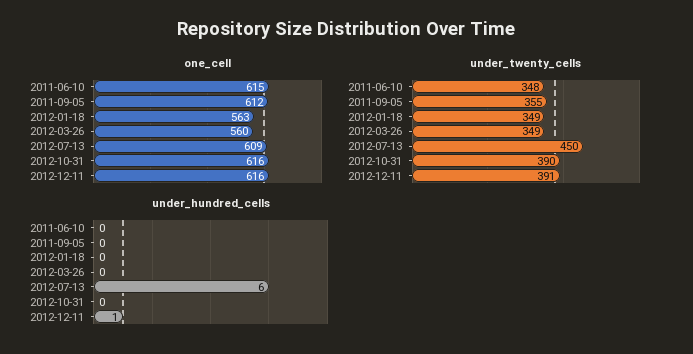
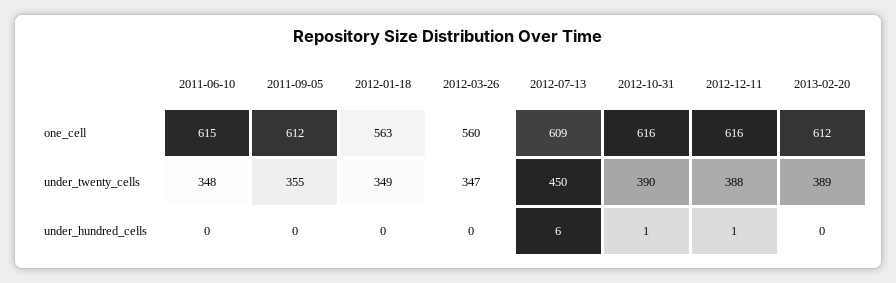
under_twenty_cells, 2012-03-26: 349 -> 347
under_twenty_cells, 2012-12-11: 391 -> 388
under_hundred_cells, 2012-10-31: 0 -> 1
one_cell, 2013-02-20: none -> 612
under_twenty_cells, 2013-02-20: none -> 389
under_hundred_cells, 2013-02-20: none -> 0

